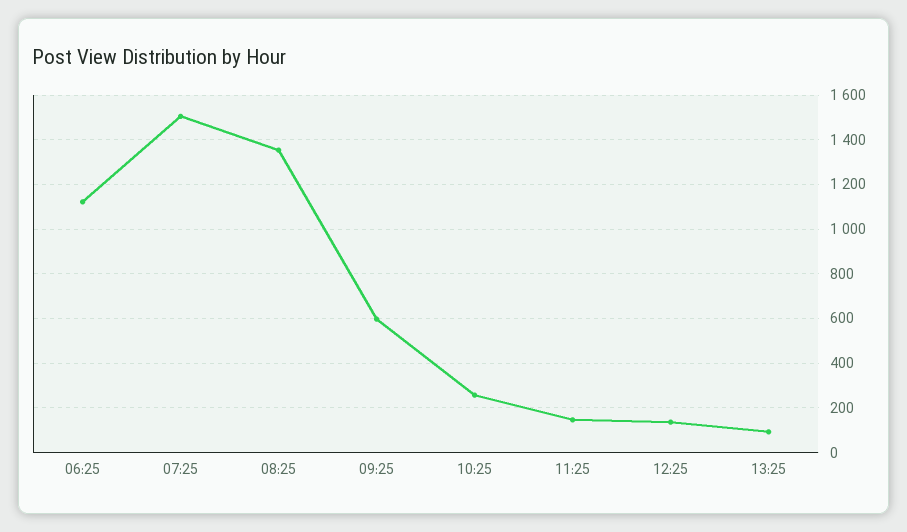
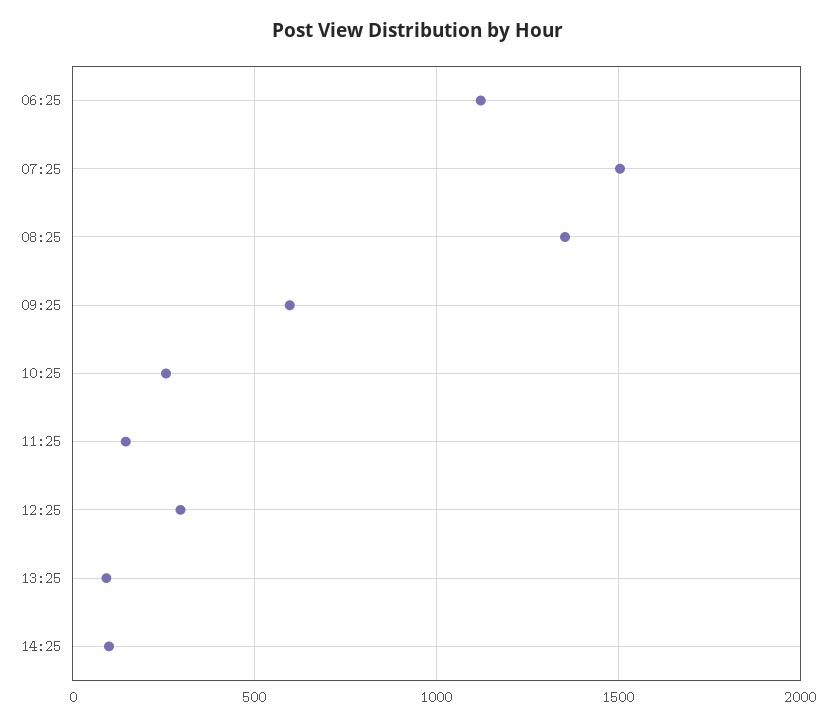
12:25: 150 -> 300
14:25: none -> 100

